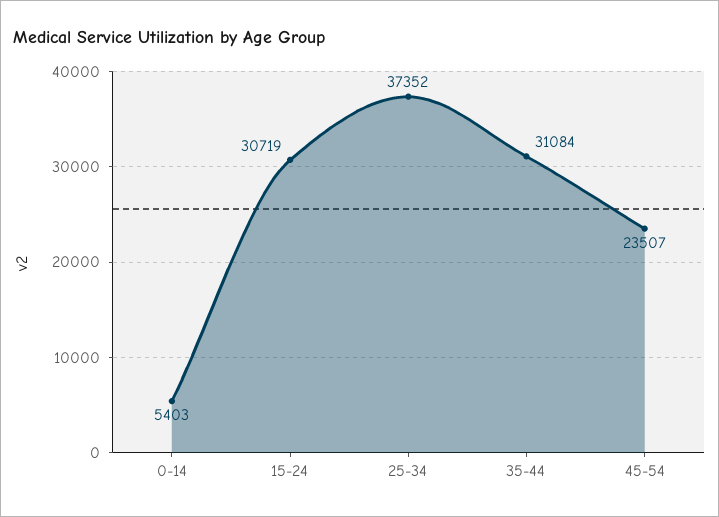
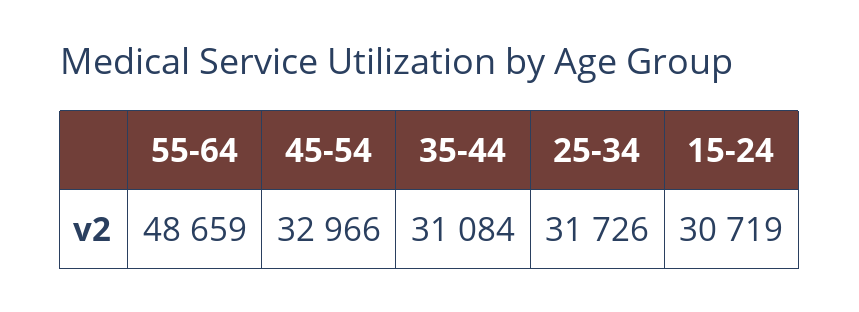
0-14: 5403 -> none
25-34: 37352 -> 31726
45-54: 23507 -> 32966
55-64: none -> 48659

